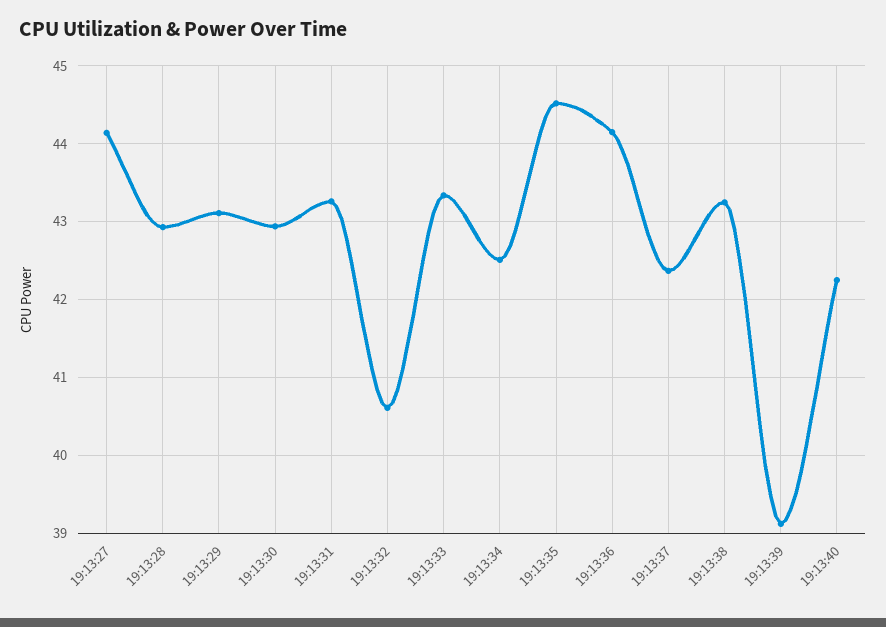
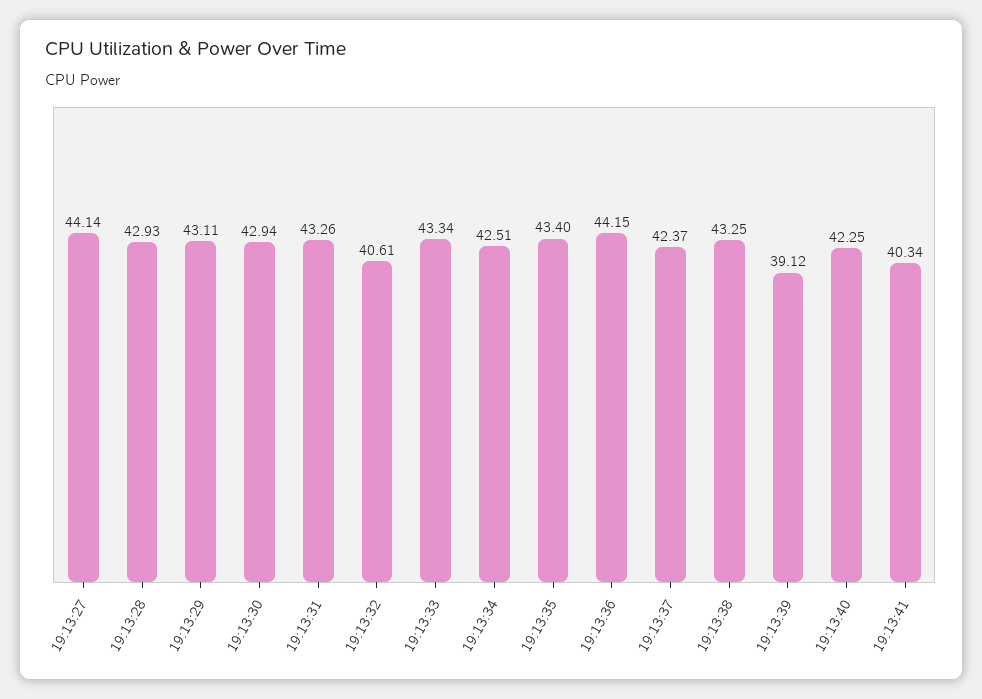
19:13:35: 44.5 -> 43.4
19:13:41: none -> 40.34

